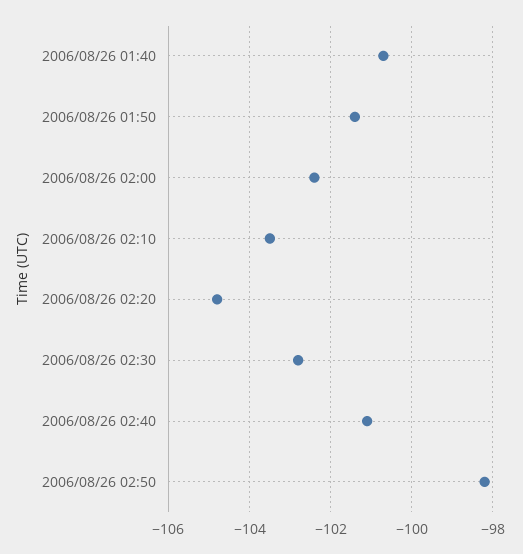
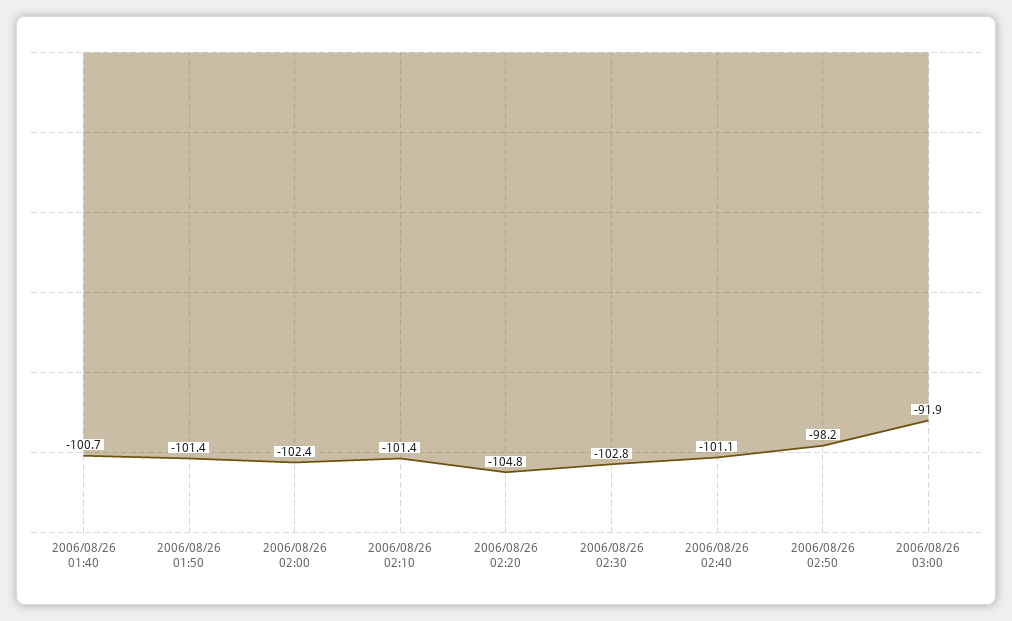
2006/08/26 02:10: -103.5 -> -101.4
2006/08/26 03:00: none -> -91.9

